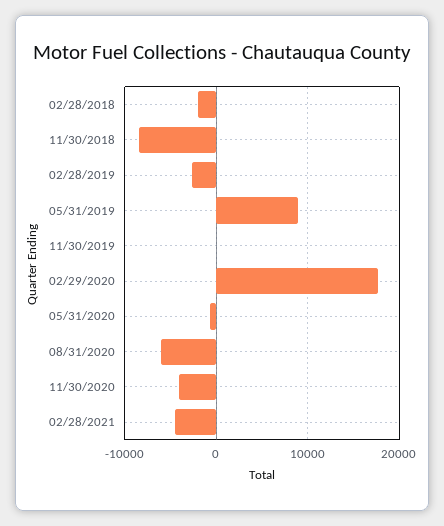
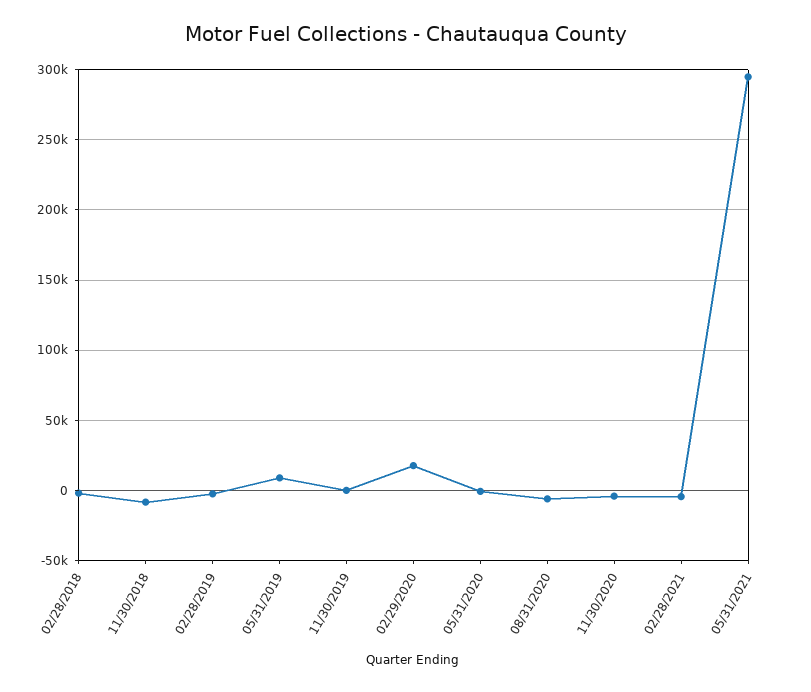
05/31/2021: none -> 295000

